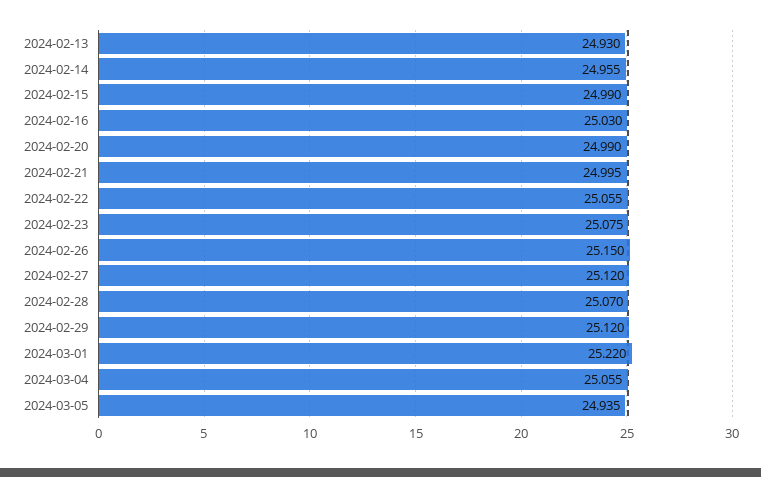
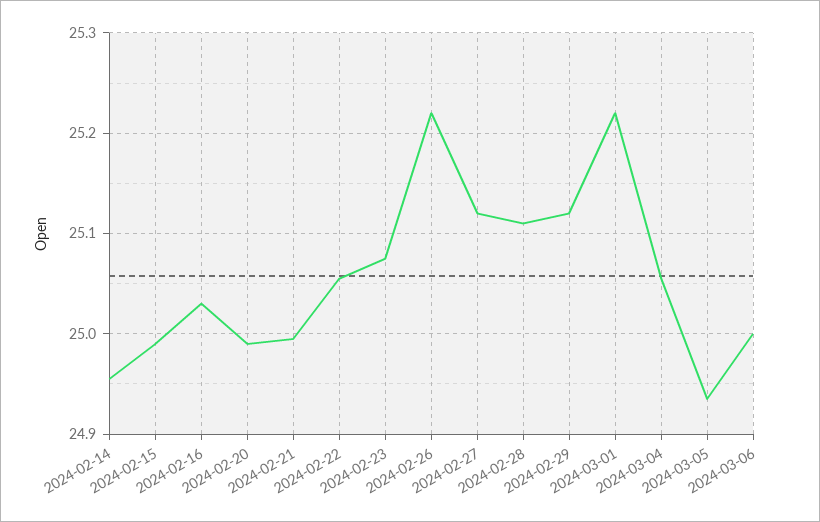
2024-02-13: 24.93 -> none
2024-02-26: 25.15 -> 25.22
2024-02-28: 25.07 -> 25.11
2024-03-06: none -> 25

